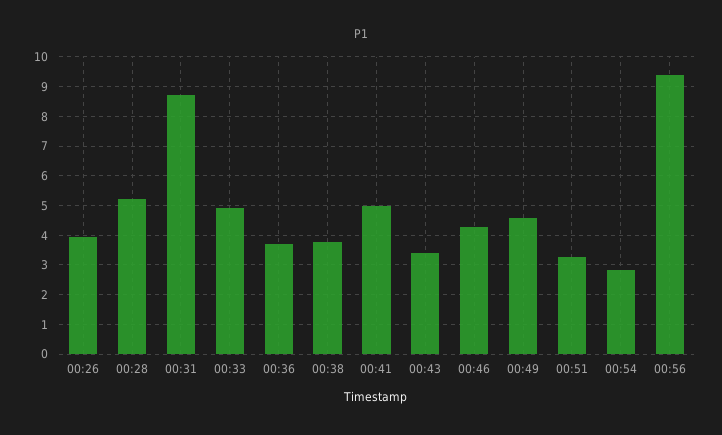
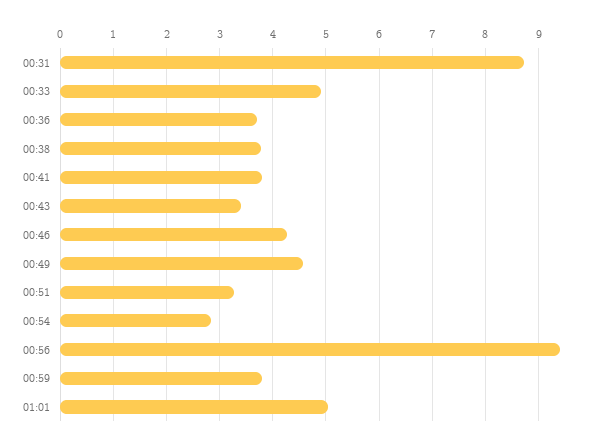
00:26: 4 -> none
00:28: 5.25 -> none
00:41: 5 -> 3.8
00:59: none -> 3.8
01:01: none -> 5

